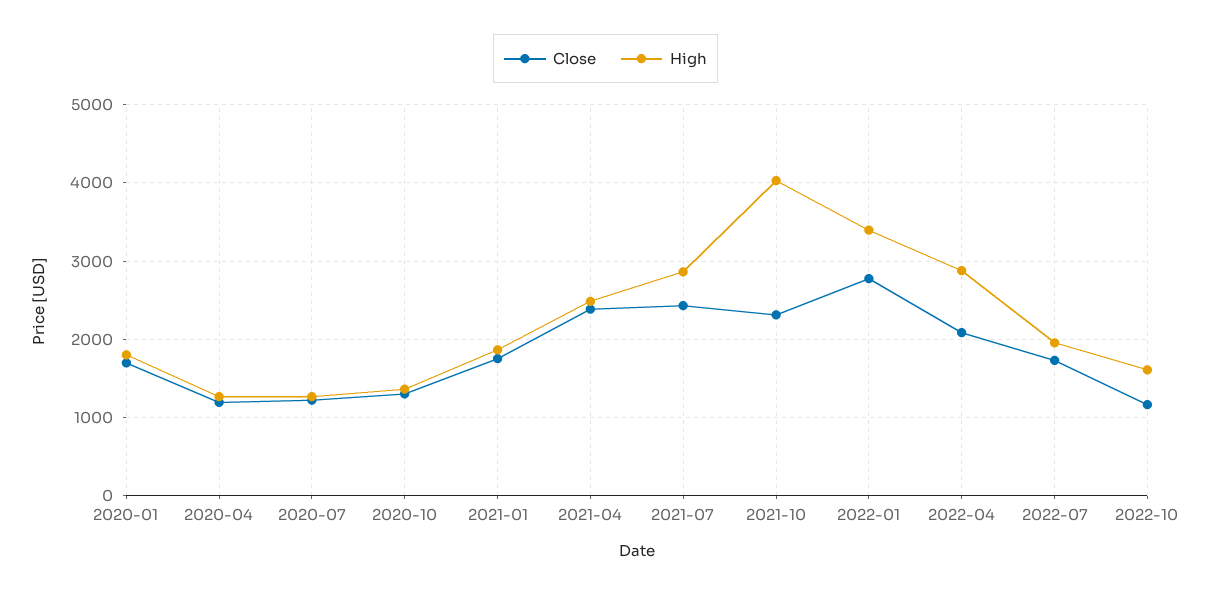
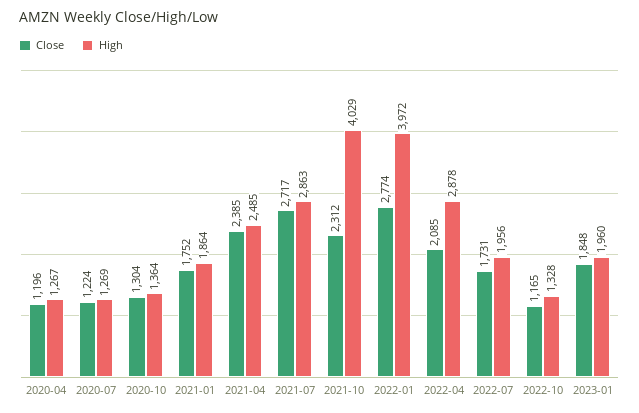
Close, 2020-01: 1700 -> none
High, 2020-01: 1800 -> none
Close, 2021-07: 2400 -> 2717
High, 2022-01: 3400 -> 3972
High, 2022-10: 1600 -> 1328
Close, 2023-01: none -> 1848
High, 2023-01: none -> 1960

